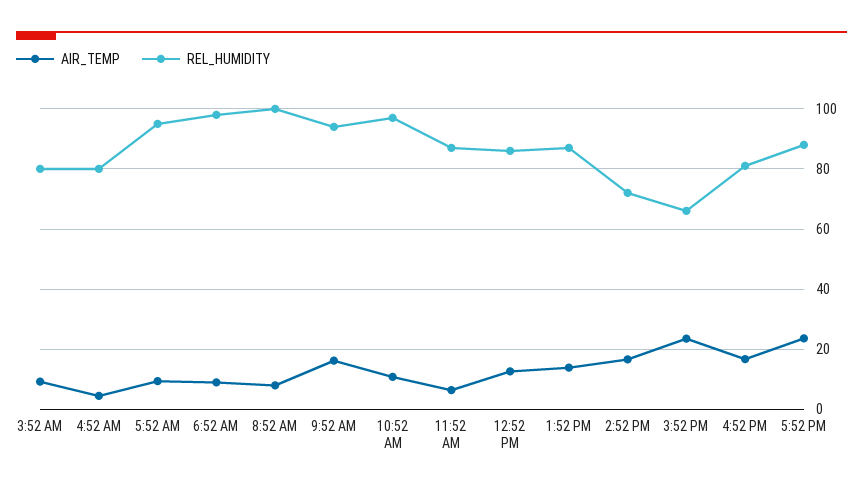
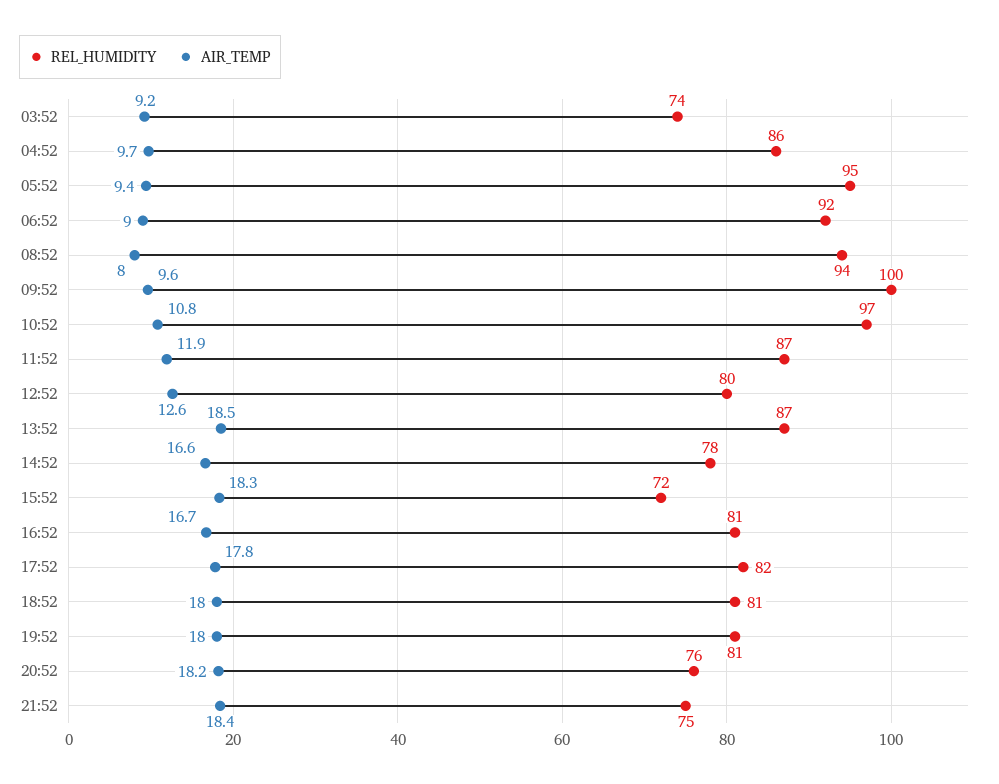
REL_HUMIDITY, 3:52 AM: 80 -> 74
AIR_TEMP, 4:52 AM: 4 -> 9.7
REL_HUMIDITY, 4:52 AM: 80 -> 86
REL_HUMIDITY, 6:52 AM: 98 -> 92
REL_HUMIDITY, 8:52 AM: 100 -> 94
AIR_TEMP, 9:52 AM: 16 -> 9.6
REL_HUMIDITY, 9:52 AM: 94 -> 100
AIR_TEMP, 11:52 AM: 6 -> 11.9
REL_HUMIDITY, 12:52 PM: 86 -> 80
AIR_TEMP, 1:52 PM: 14 -> 18.5
REL_HUMIDITY, 2:52 PM: 72 -> 78
AIR_TEMP, 3:52 PM: 24 -> 18.3
REL_HUMIDITY, 3:52 PM: 66 -> 72
AIR_TEMP, 5:52 PM: 24 -> 17.8
REL_HUMIDITY, 5:52 PM: 88 -> 82
REL_HUMIDITY, 18:52: none -> 81
AIR_TEMP, 18:52: none -> 18
REL_HUMIDITY, 19:52: none -> 81
AIR_TEMP, 19:52: none -> 18
REL_HUMIDITY, 20:52: none -> 76
AIR_TEMP, 20:52: none -> 18.2
REL_HUMIDITY, 21:52: none -> 75
AIR_TEMP, 21:52: none -> 18.4

